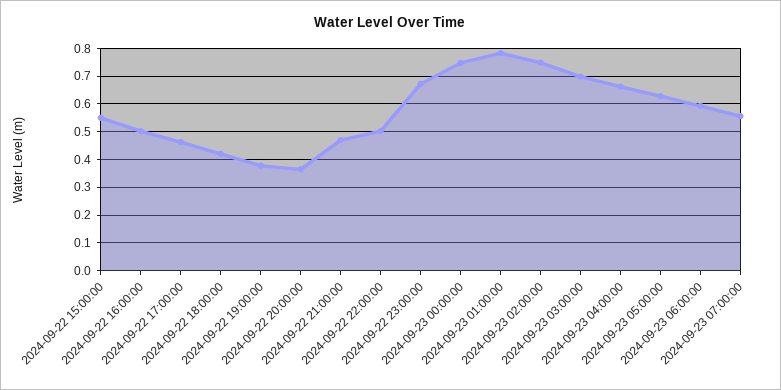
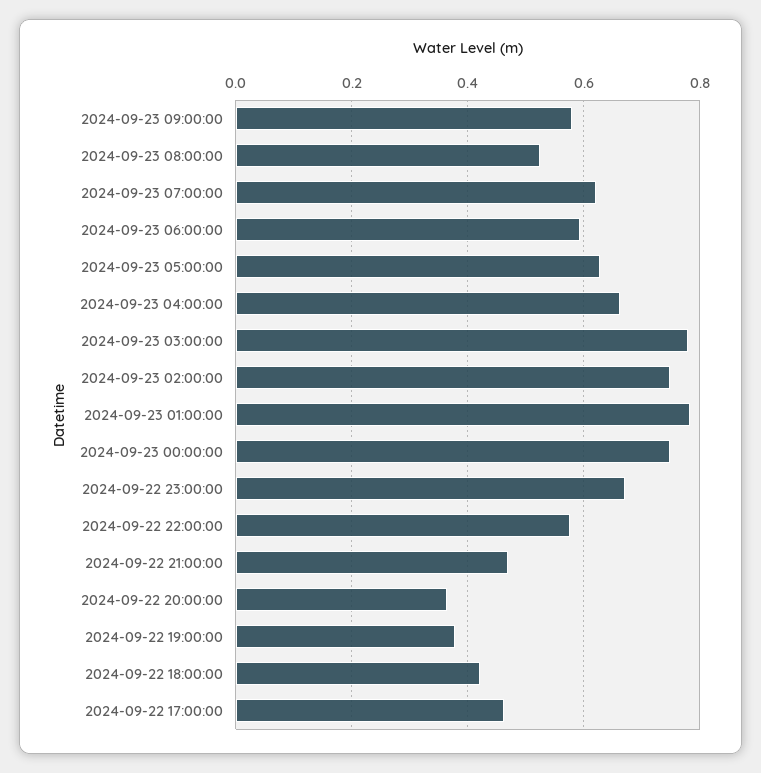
2024-09-22 15:00:00: 0.55 -> none
2024-09-22 16:00:00: 0.5 -> none
2024-09-22 22:00:00: 0.5 -> 0.58
2024-09-23 03:00:00: 0.7 -> 0.78
2024-09-23 07:00:00: 0.55 -> 0.62
2024-09-23 09:00:00: none -> 0.58
2024-09-23 08:00:00: none -> 0.52

